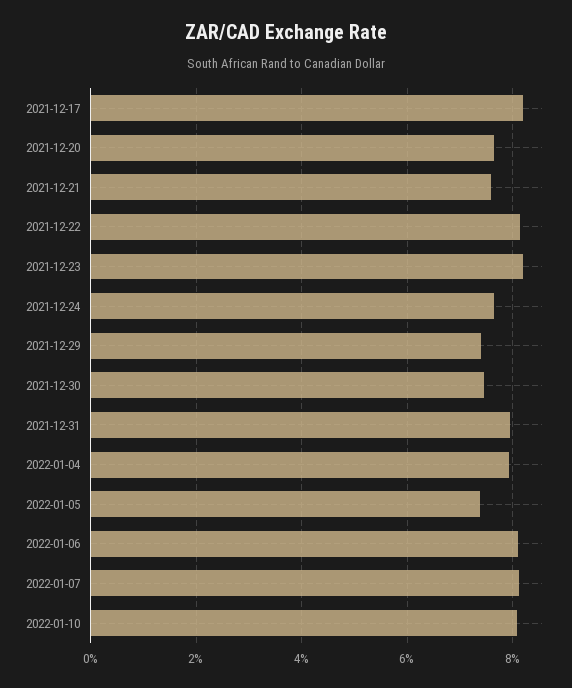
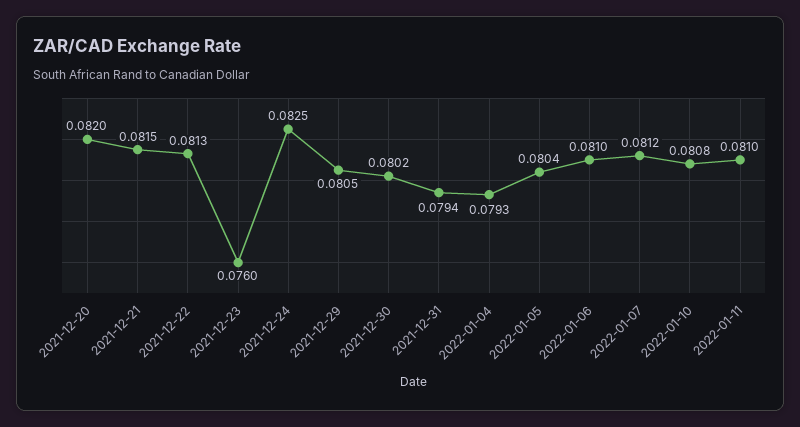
2021-12-17: 0.082 -> none
2021-12-20: 0.076 -> 0.082
2021-12-21: 0.076 -> 0.0815
2021-12-23: 0.082 -> 0.076
2021-12-24: 0.076 -> 0.0825
2021-12-29: 0.074 -> 0.0805
2021-12-30: 0.074 -> 0.0802
2022-01-05: 0.074 -> 0.0804
2022-01-11: none -> 0.081

